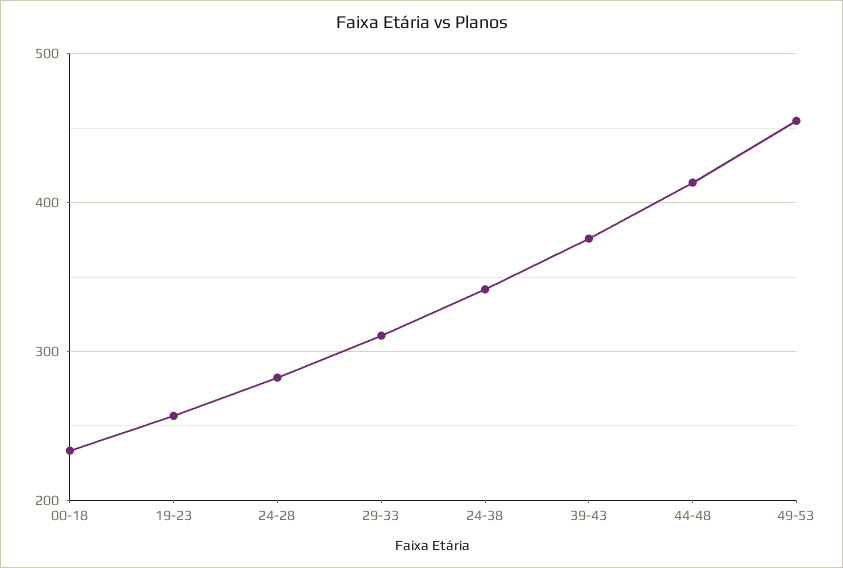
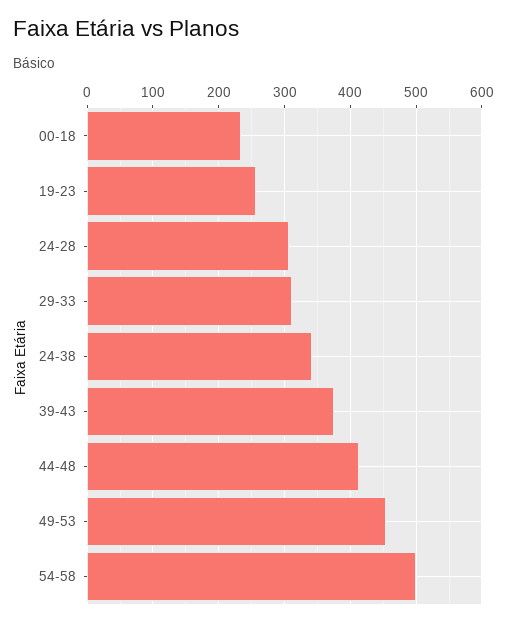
24-28: 280 -> 310
54-58: none -> 500

